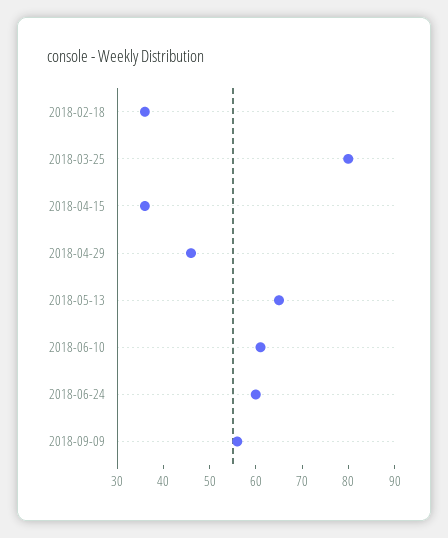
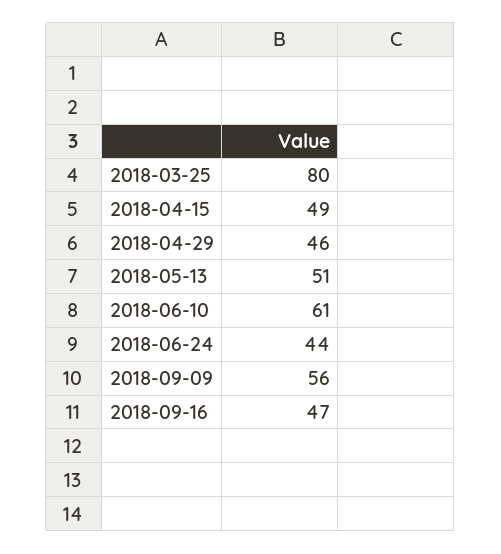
2018-02-18: 35 -> none
2018-04-15: 35 -> 49
2018-05-13: 65 -> 51
2018-06-24: 60 -> 44
2018-09-16: none -> 47

